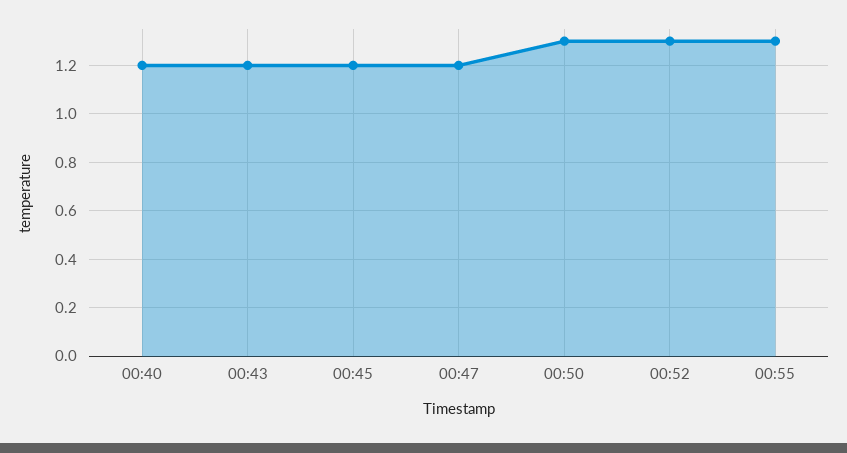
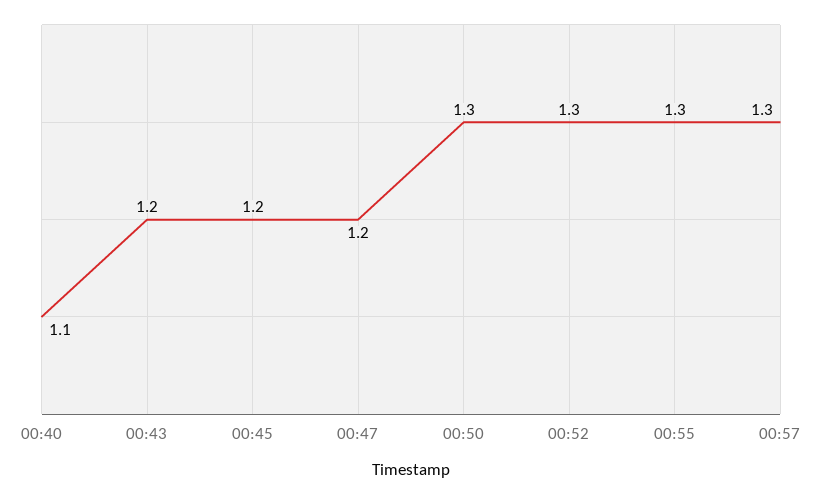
00:40: 1.2 -> 1.1
00:57: none -> 1.3

